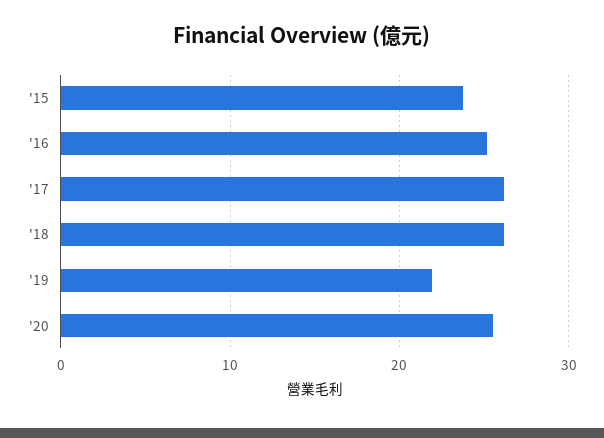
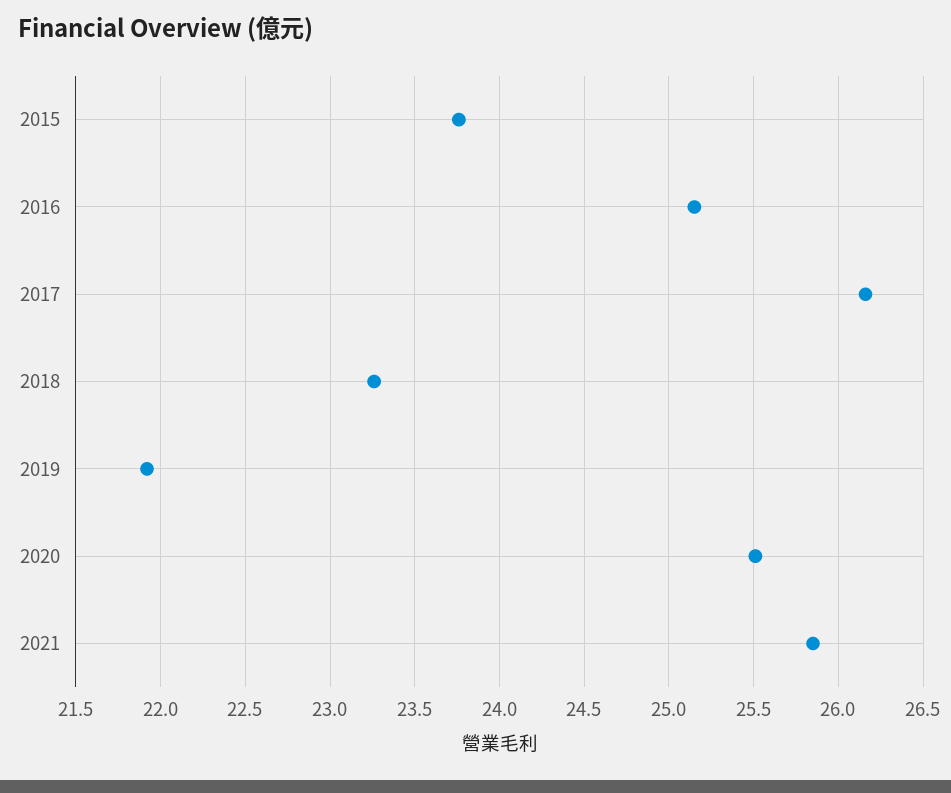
'18: 26 -> 23.25
2021: none -> 25.85

